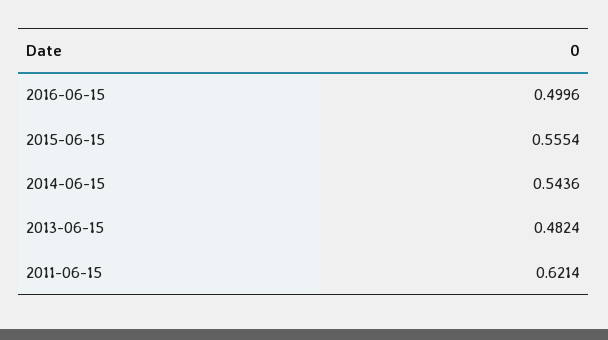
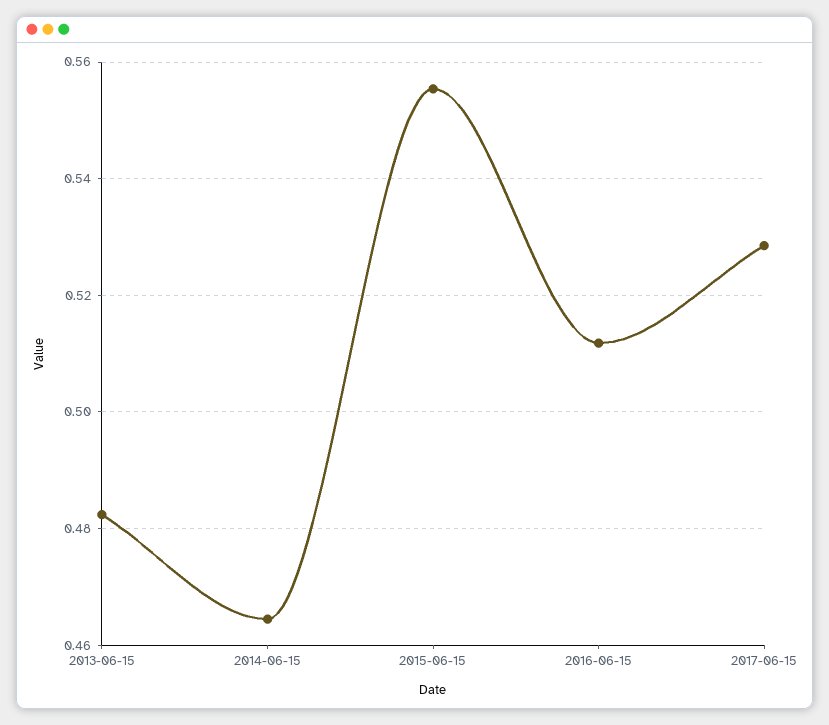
2016-06-15: 0.4996 -> 0.512
2014-06-15: 0.5436 -> 0.464
2011-06-15: 0.6214 -> none
2017-06-15: none -> 0.528

